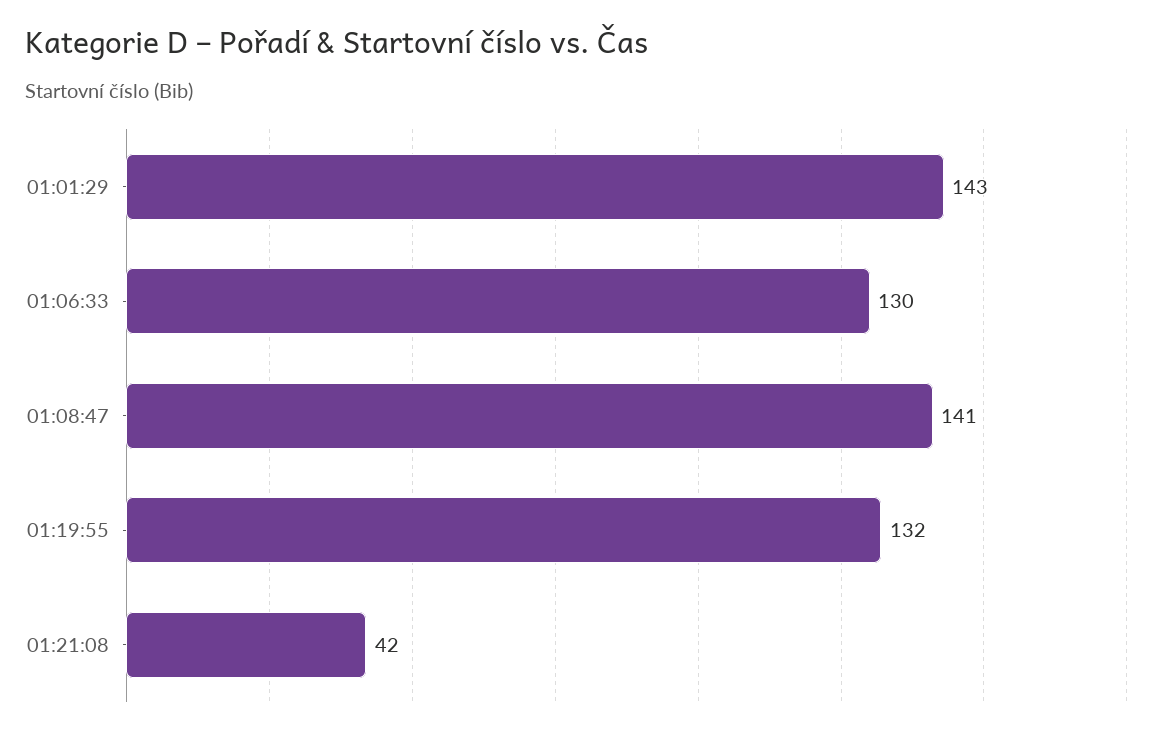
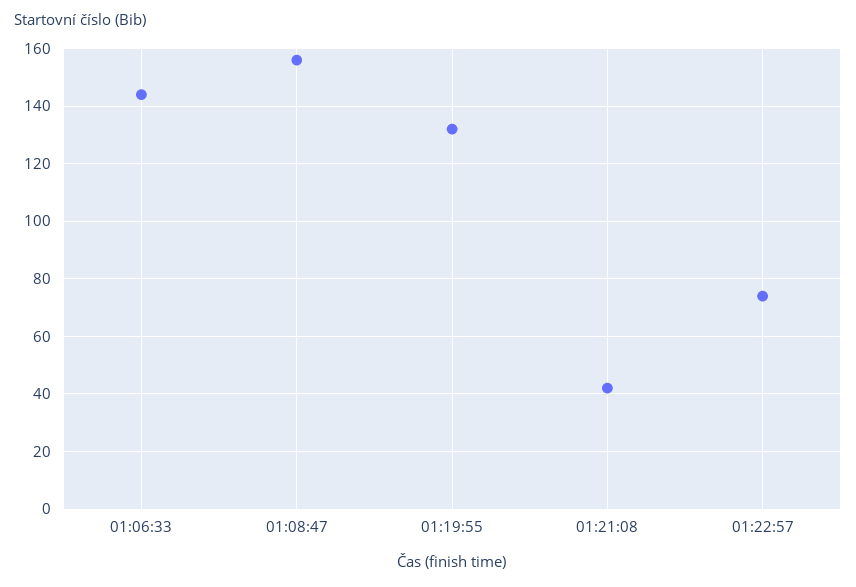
01:01:29: 143 -> none
01:06:33: 130 -> 145
01:08:47: 141 -> 155
01:22:57: none -> 75

